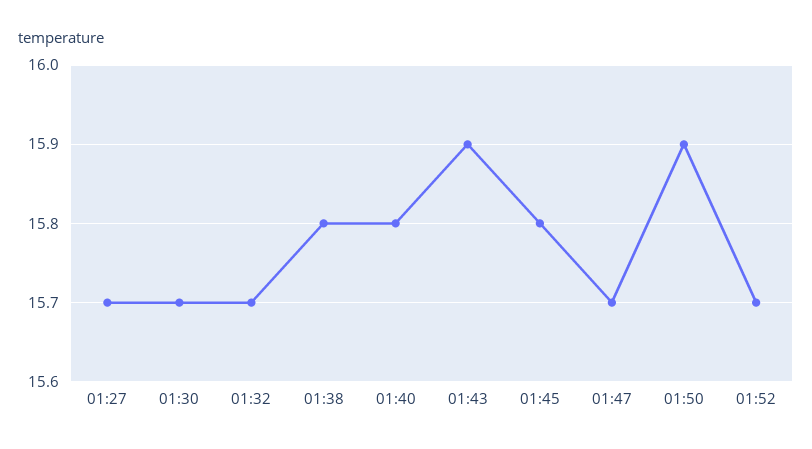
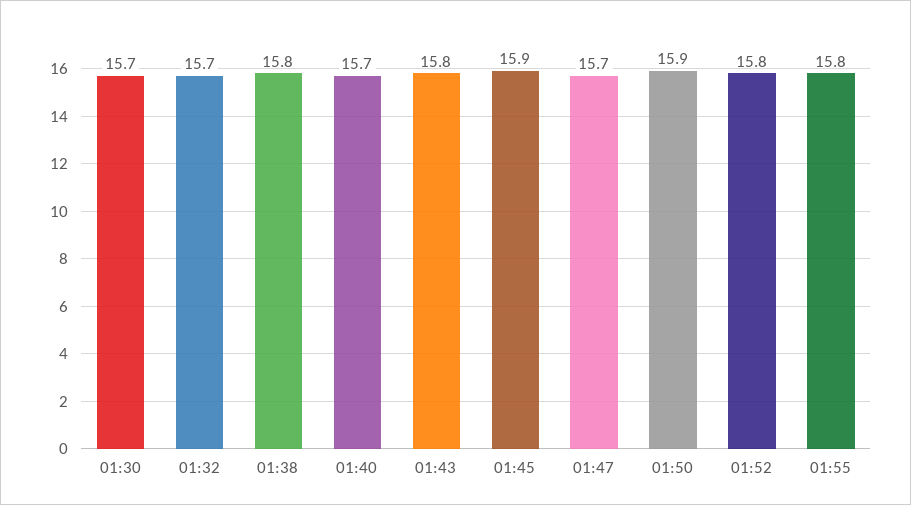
01:27: 15.7 -> none
01:40: 15.8 -> 15.7
01:43: 15.9 -> 15.8
01:45: 15.8 -> 15.9
01:52: 15.7 -> 15.8
01:55: none -> 15.8

